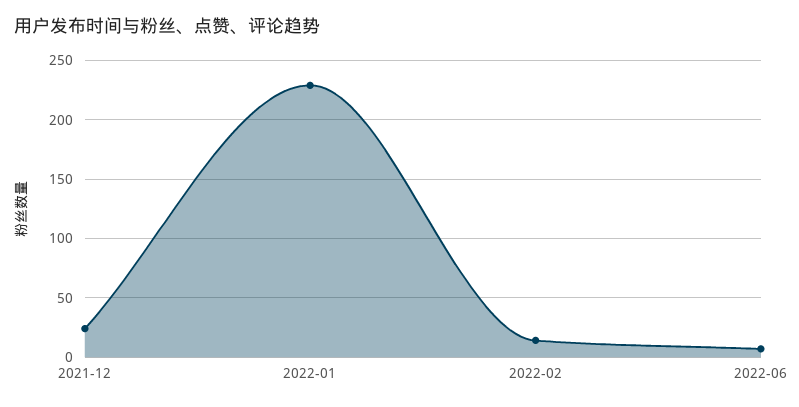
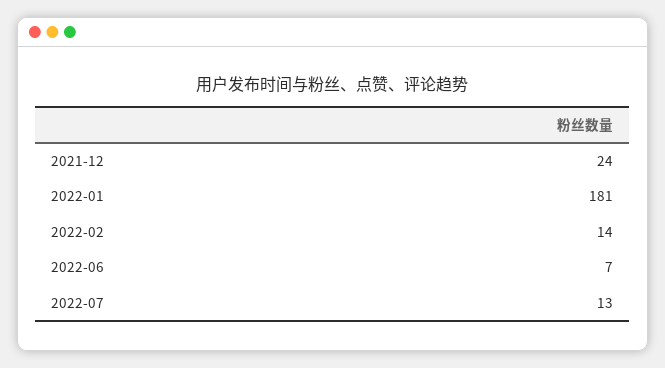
2022-01: 230 -> 181
2022-07: none -> 13

